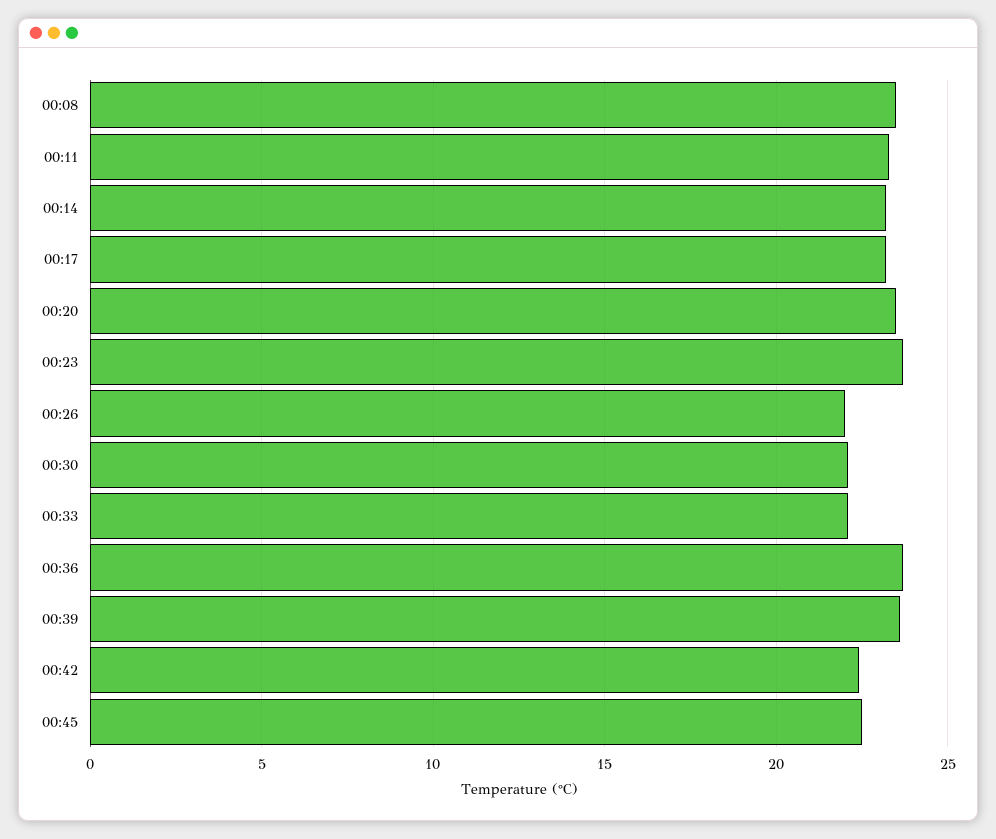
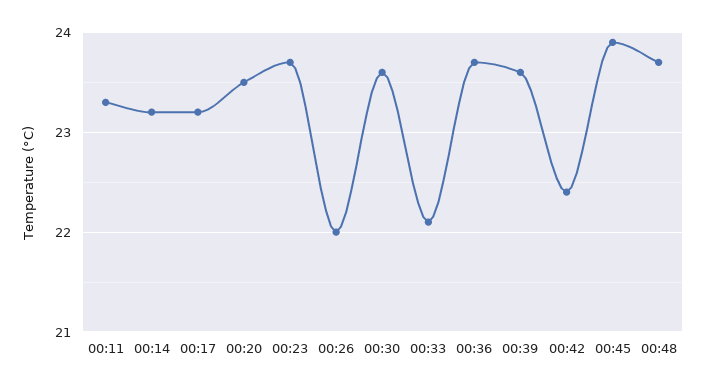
00:08: 23.5 -> none
00:30: 22 -> 23.6
00:45: 22.5 -> 23.9
00:48: none -> 23.7

